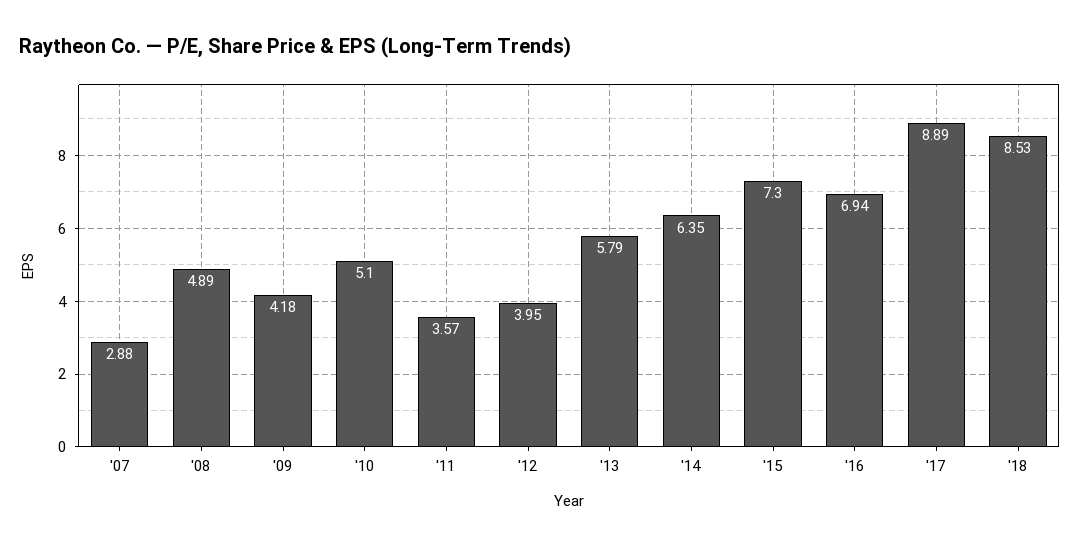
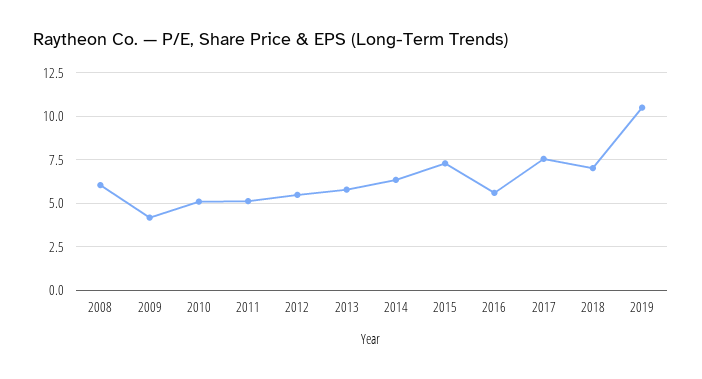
'07: 2.88 -> none
'08: 4.89 -> 6
'11: 3.57 -> 5
'12: 3.95 -> 5.5
'16: 6.94 -> 5.5
'17: 8.89 -> 7.5
'18: 8.53 -> 7
2019: none -> 10.5

